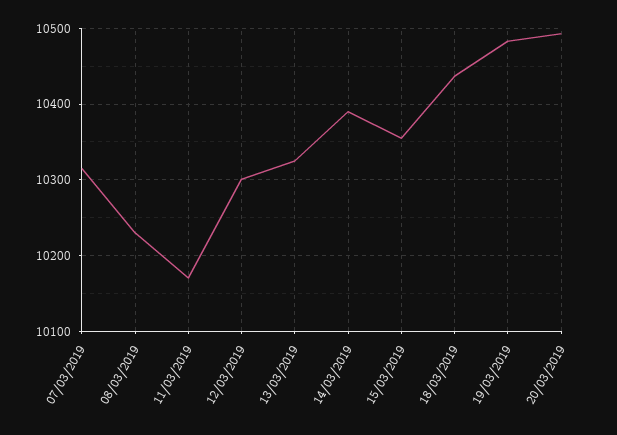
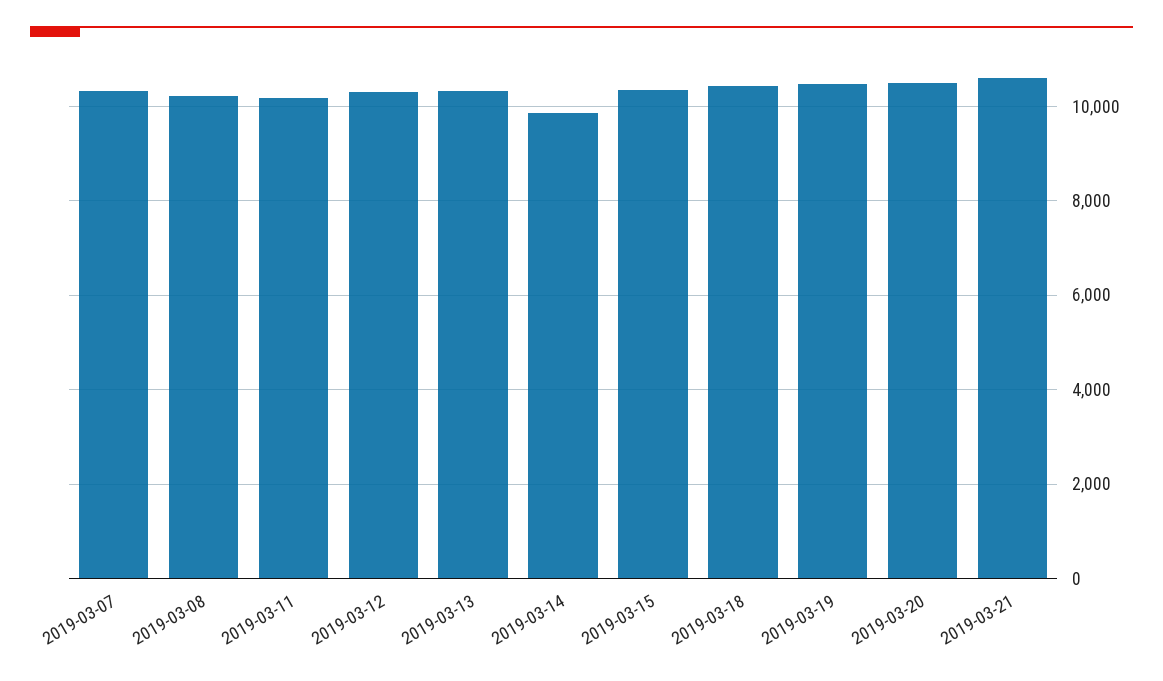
14/03/2019: 10390 -> 9800
2019-03-21: none -> 10600

